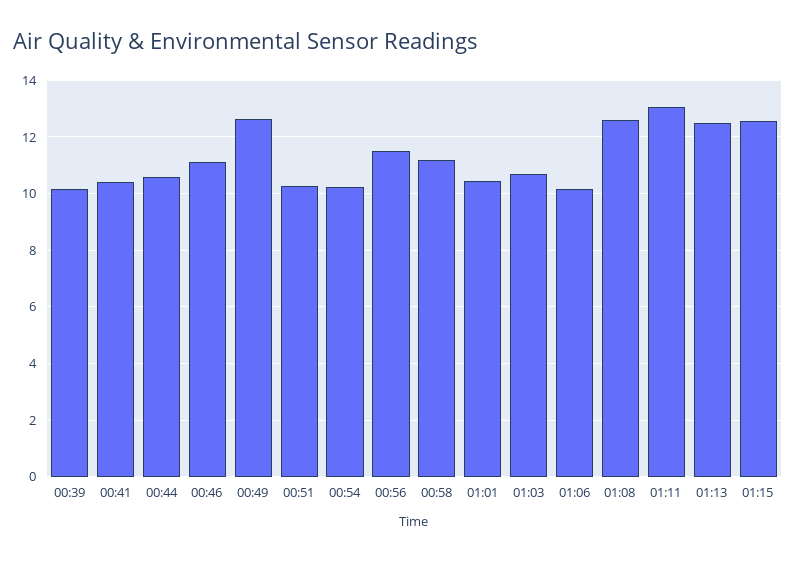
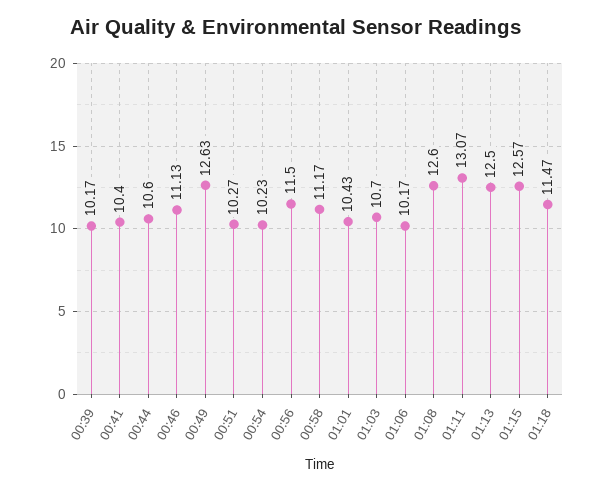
01:18: none -> 11.47

